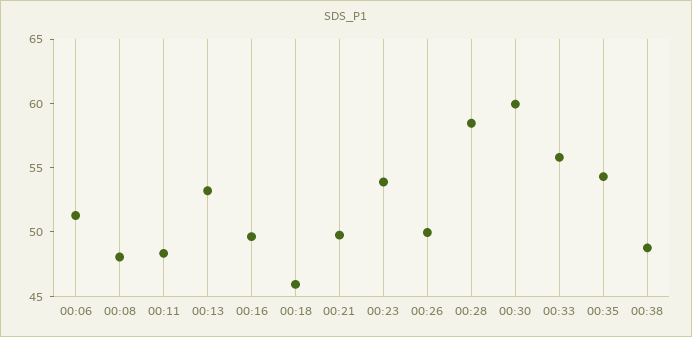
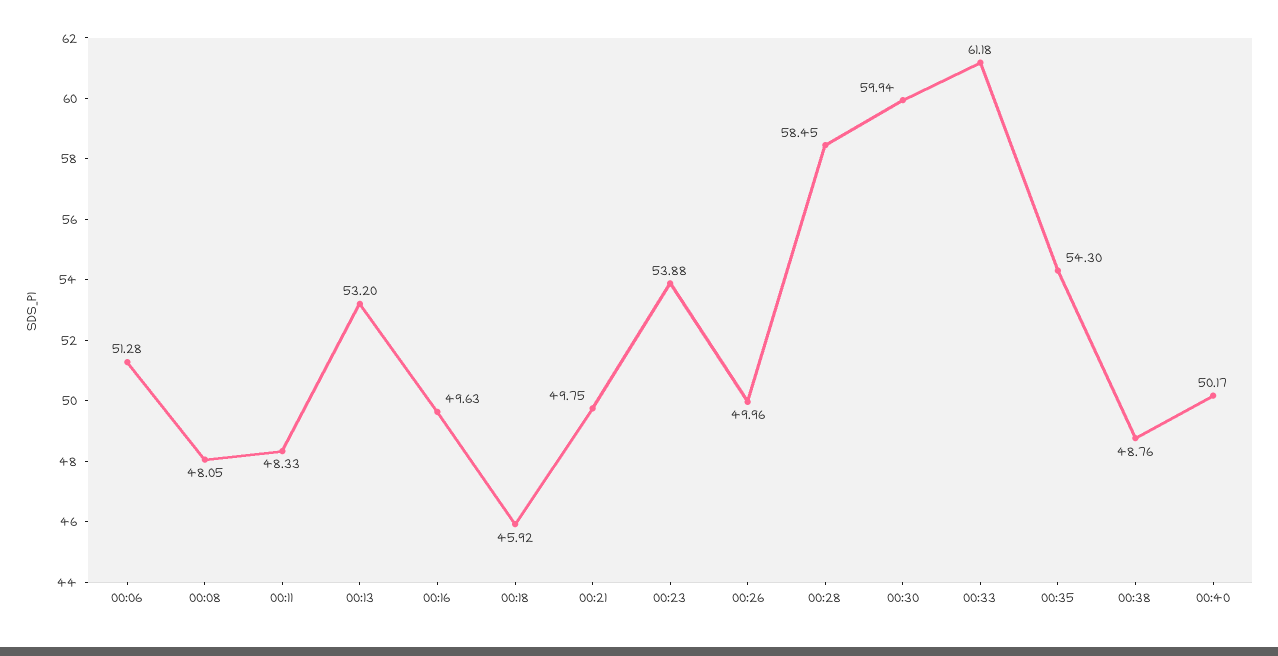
00:33: 56 -> 61.18
00:40: none -> 50.17

